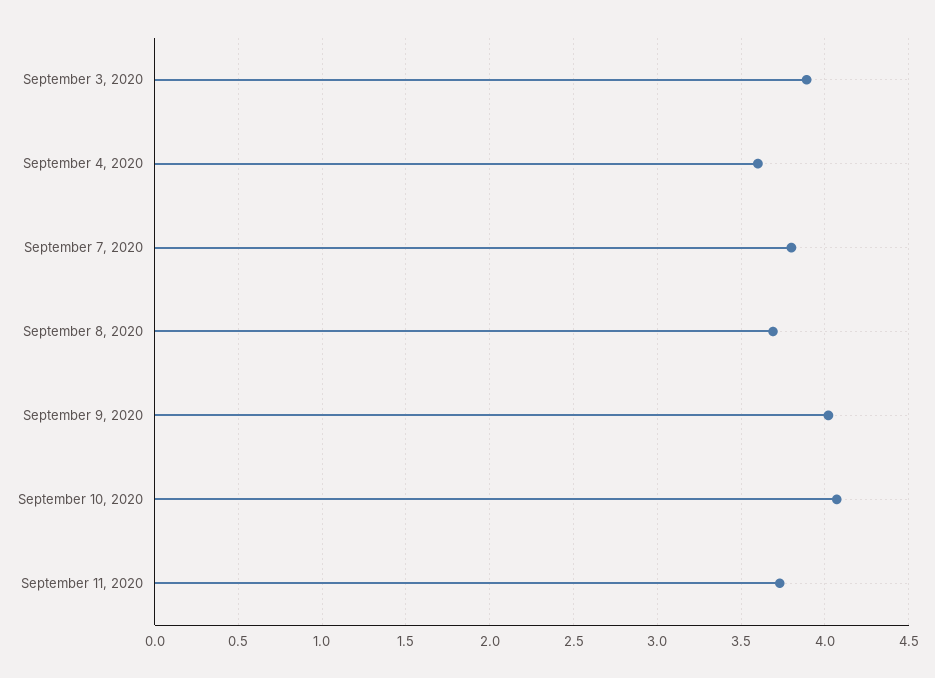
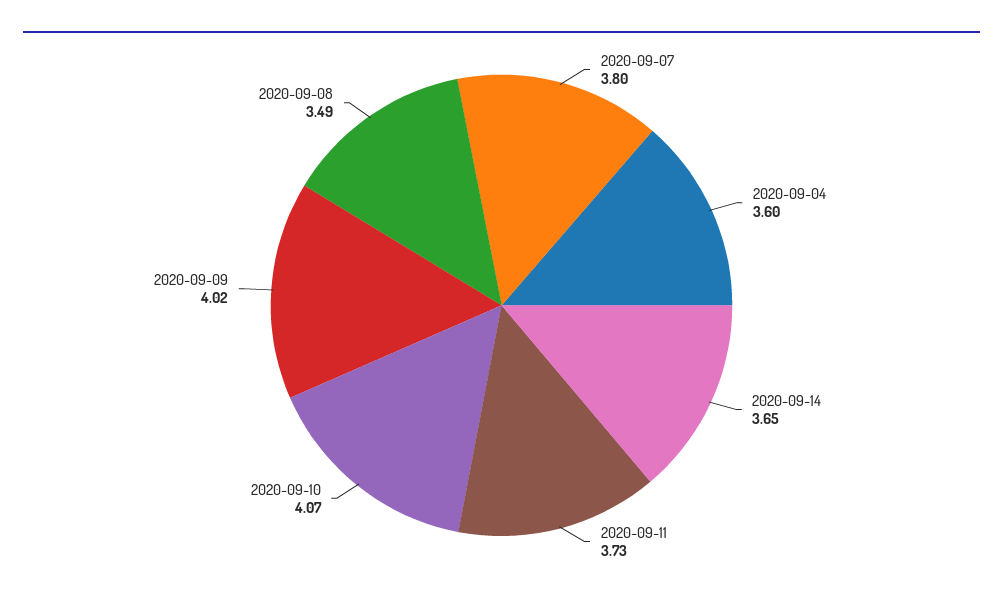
September 3, 2020: 3.9 -> none
September 8, 2020: 3.7 -> 3.49
2020-09-14: none -> 3.65

